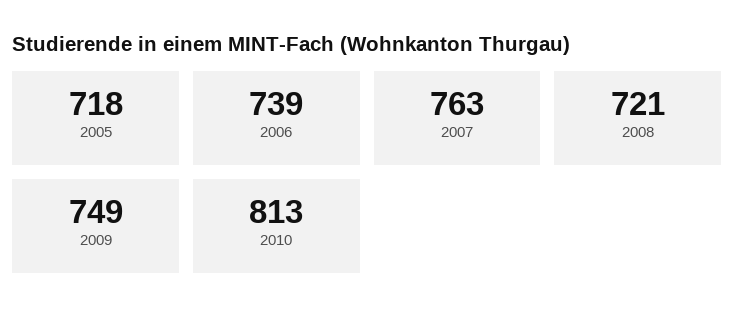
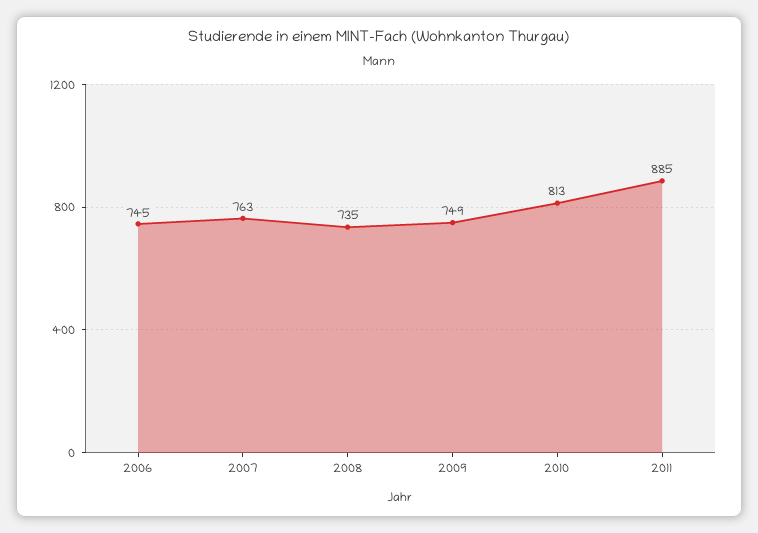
2005: 718 -> none
2006: 739 -> 745
2008: 721 -> 735
2011: none -> 885

